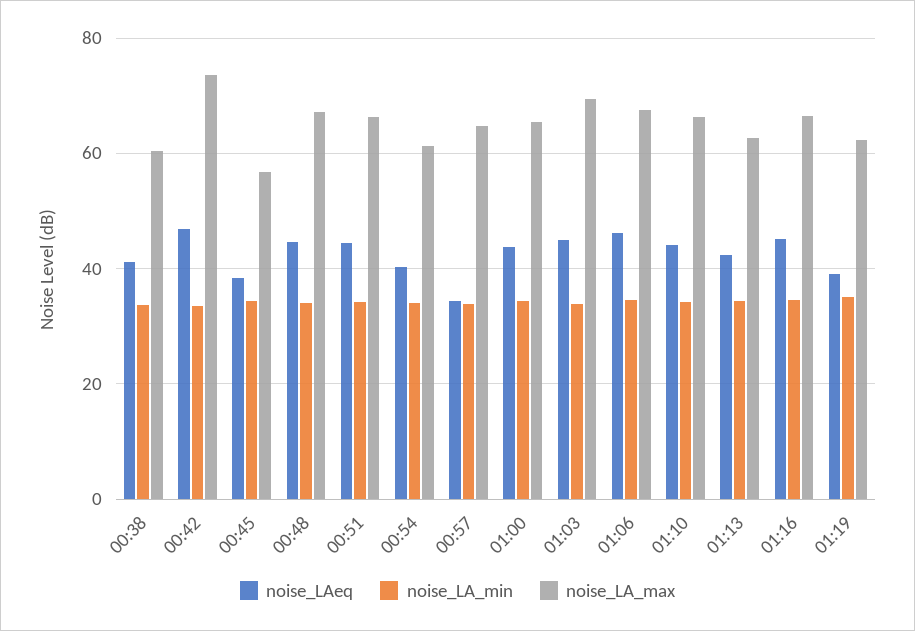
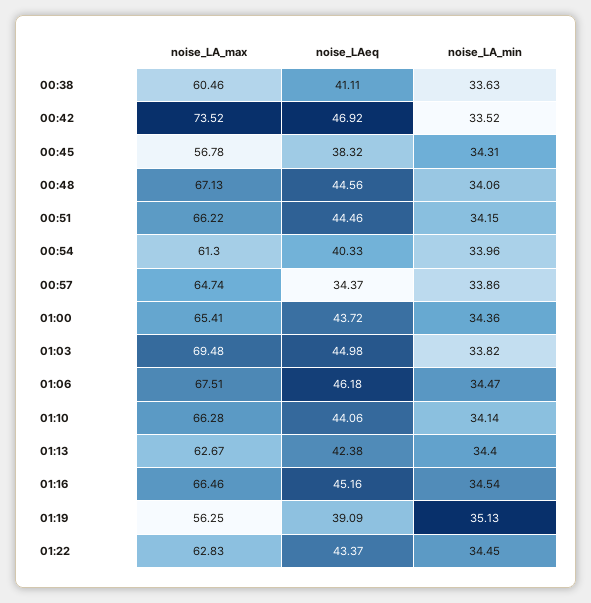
noise_LA_max, 01:19: 62 -> 56.25
noise_LA_max, 01:22: none -> 62.83
noise_LAeq, 01:22: none -> 43.37
noise_LA_min, 01:22: none -> 34.45

